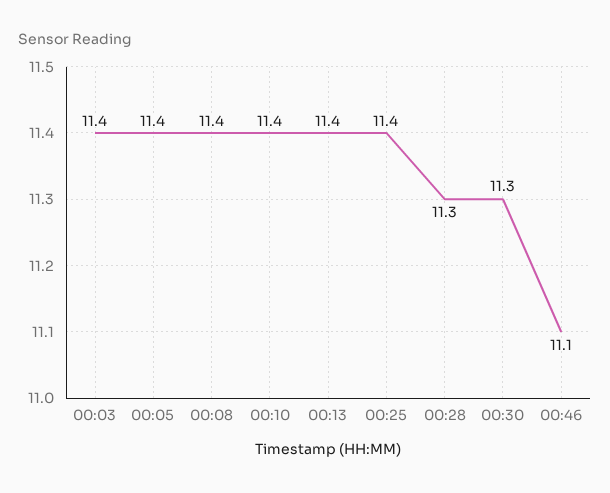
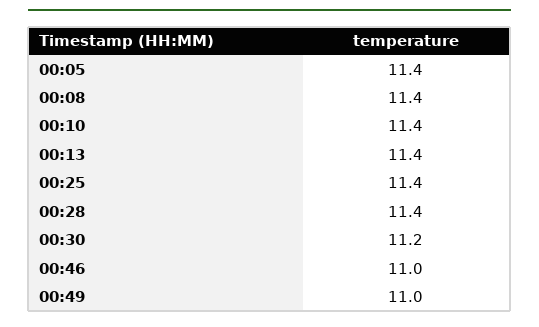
00:03: 11.4 -> none
00:28: 11.3 -> 11.4
00:30: 11.3 -> 11.2
00:46: 11.1 -> 11
00:49: none -> 11

